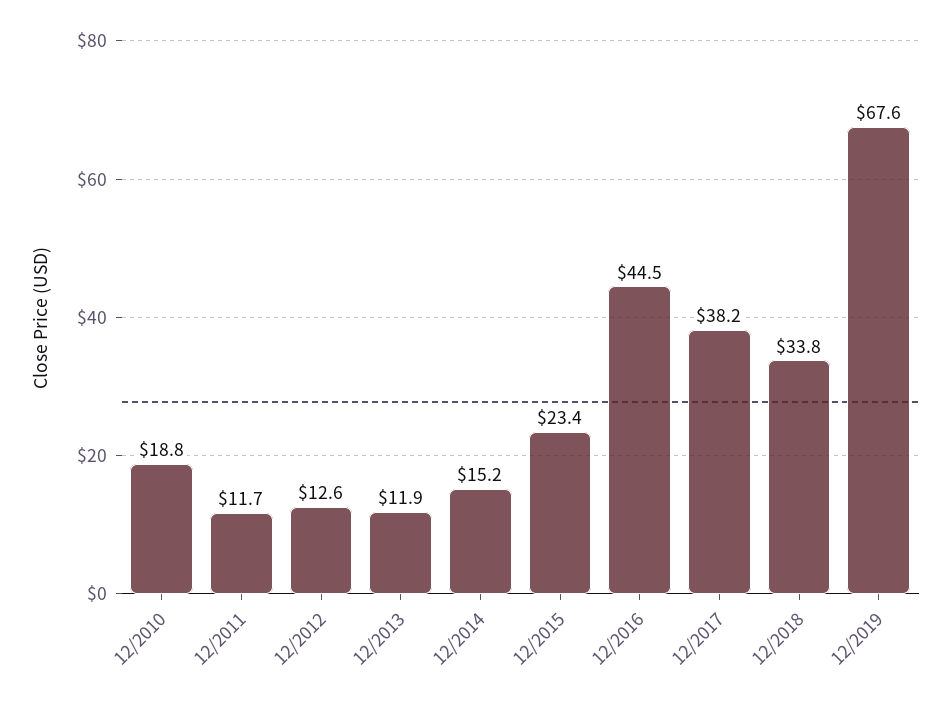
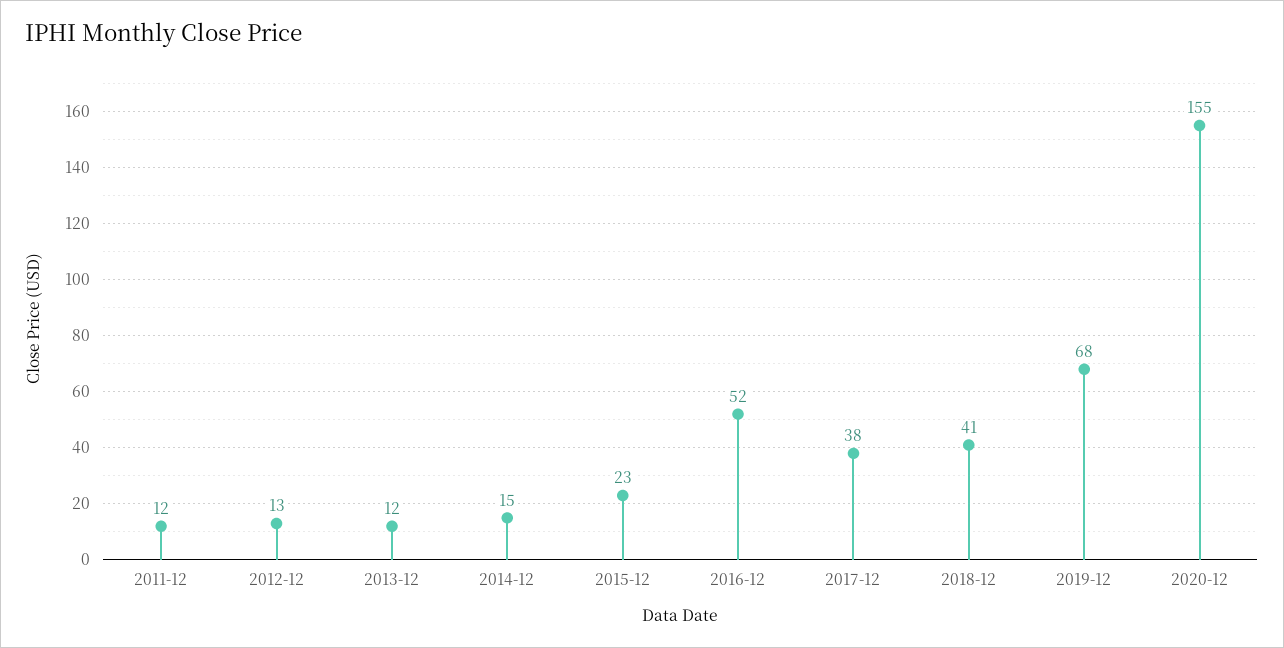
12/2010: 18.8 -> none
12/2016: 44.5 -> 52
12/2018: 33.8 -> 41
2020-12: none -> 155

